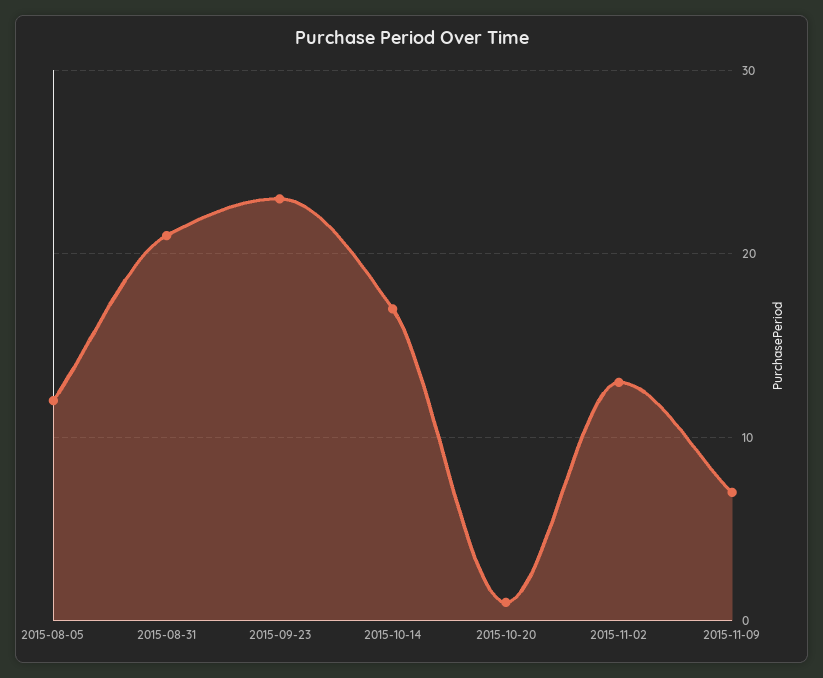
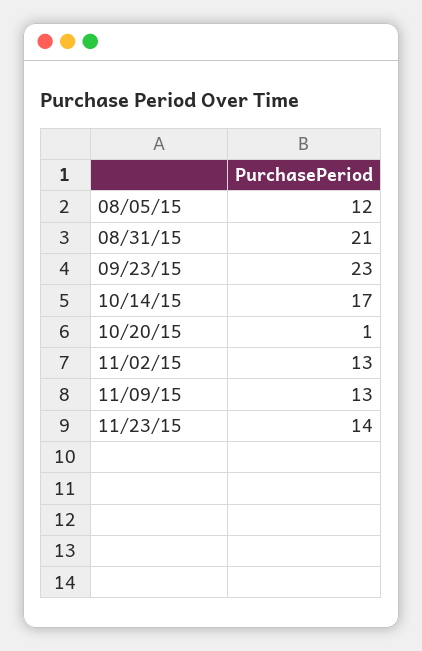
2015-11-09: 7 -> 13
11/23/15: none -> 14

